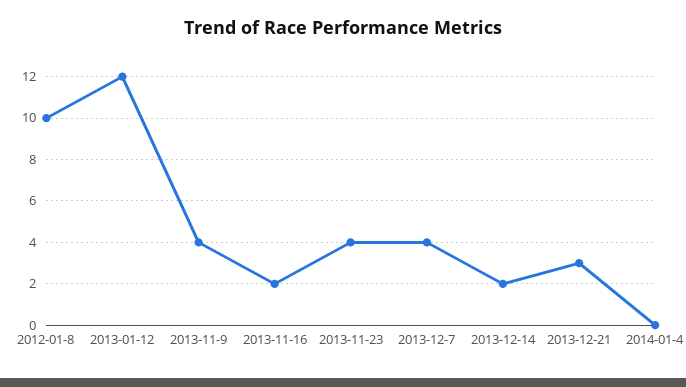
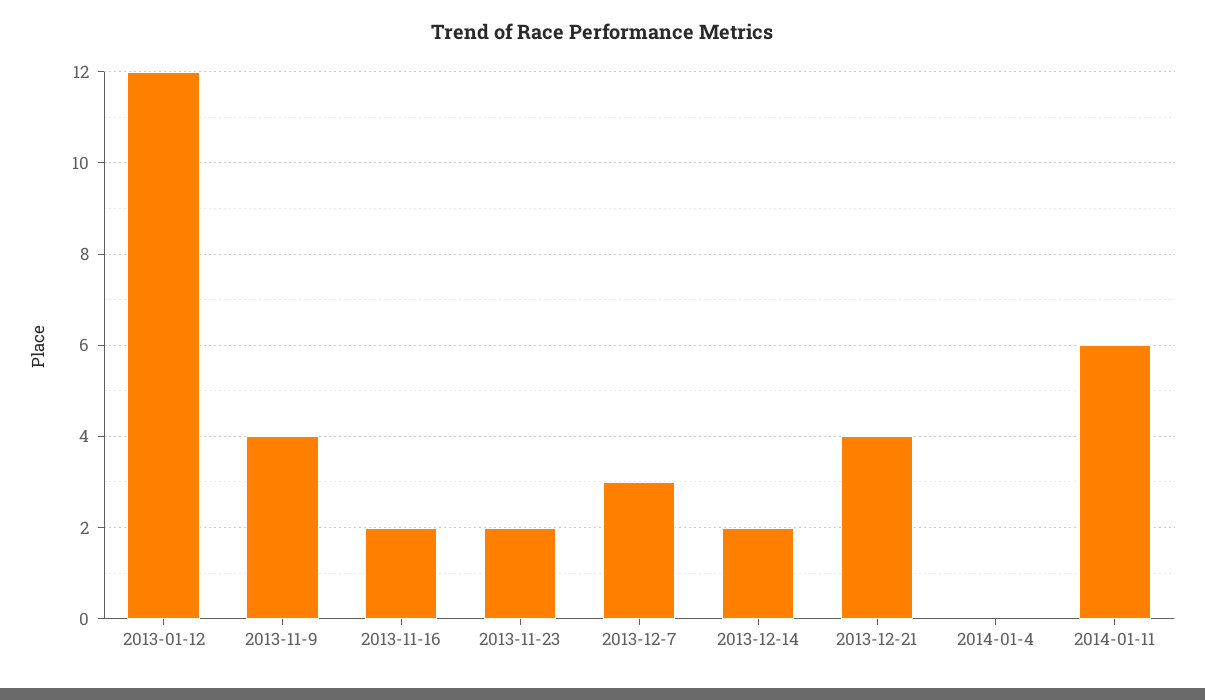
2012-01-8: 10 -> none
2013-11-23: 4 -> 2
2013-12-7: 4 -> 3
2013-12-21: 3 -> 4
2014-01-11: none -> 6

